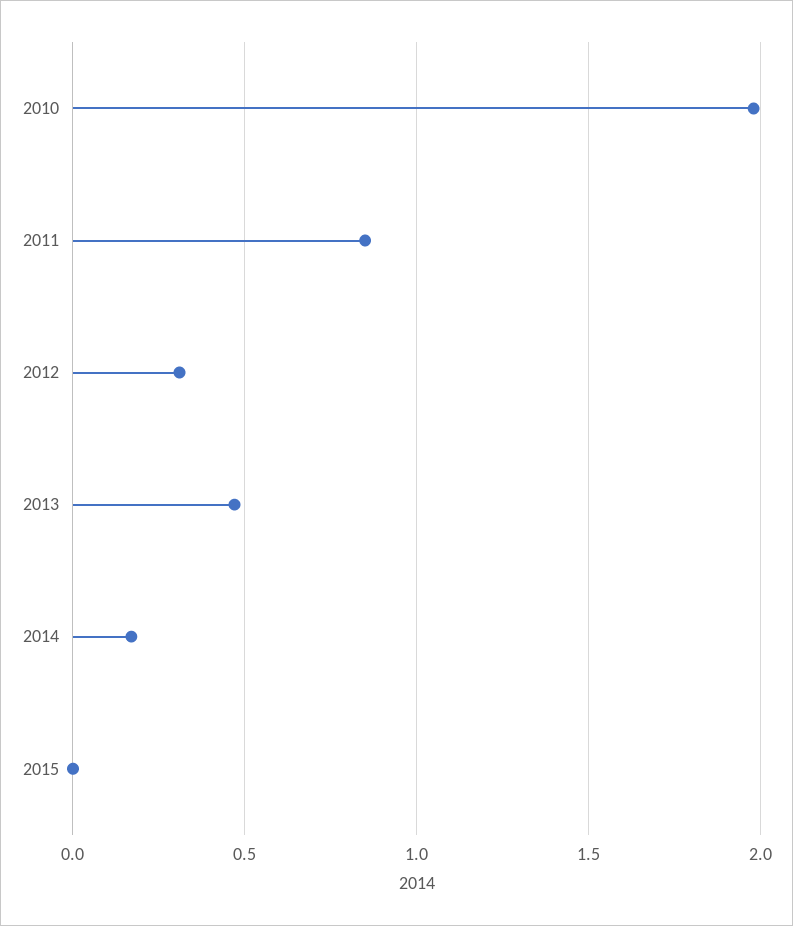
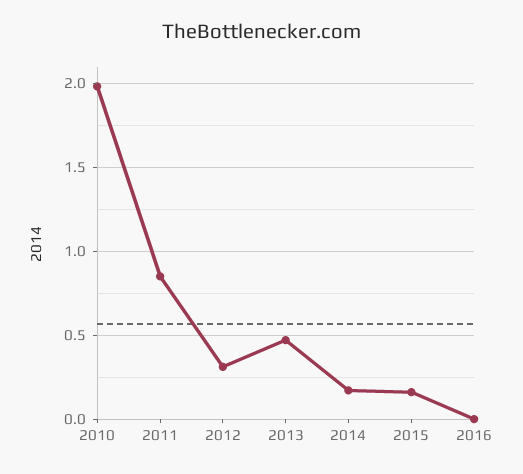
2015: 0 -> 0.15
2016: none -> 0

